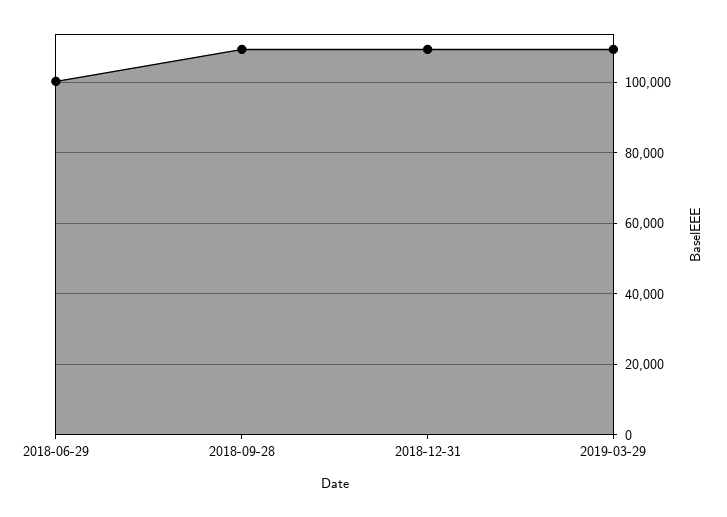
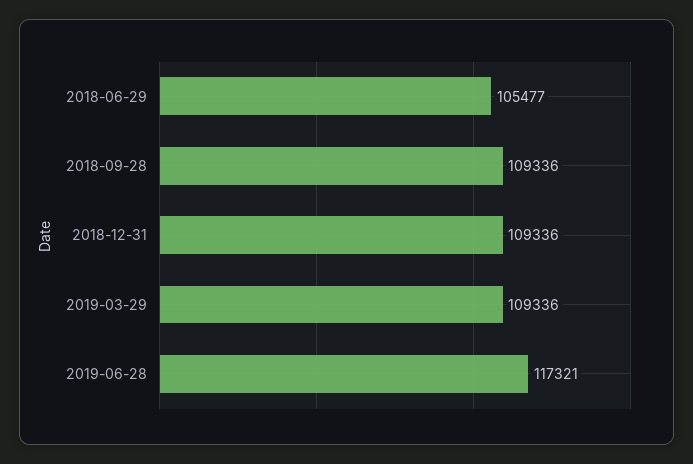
2018-06-29: 100000 -> 105477
2019-06-28: none -> 117321

